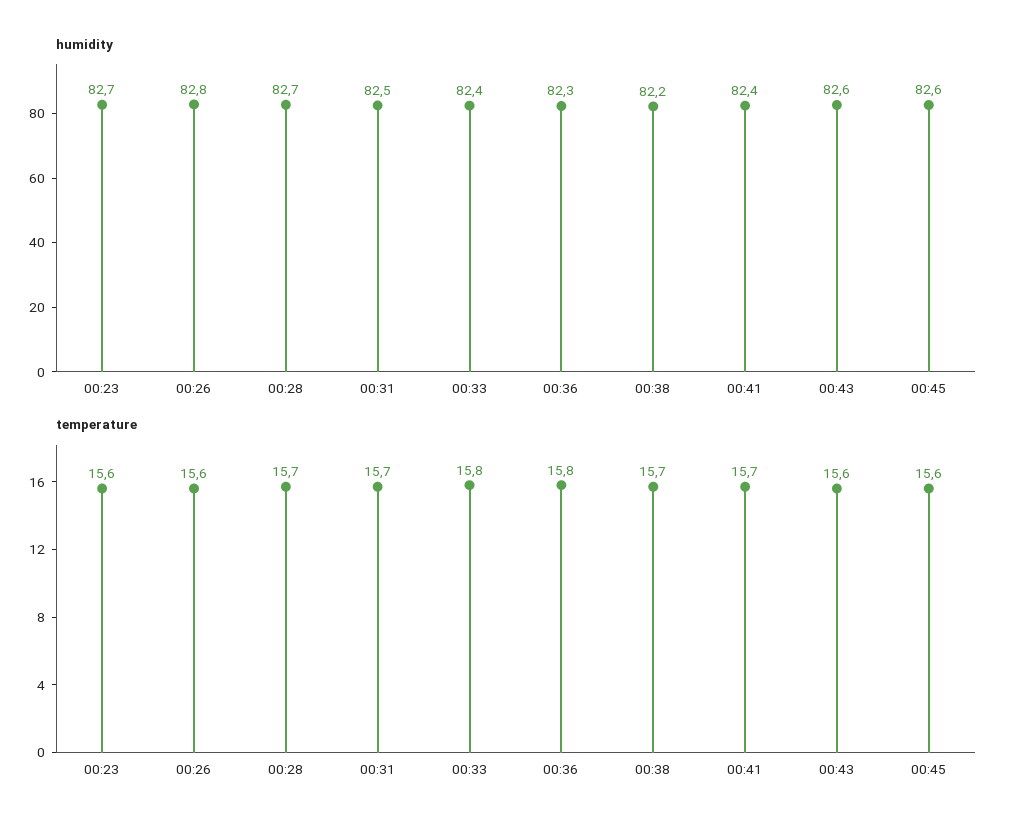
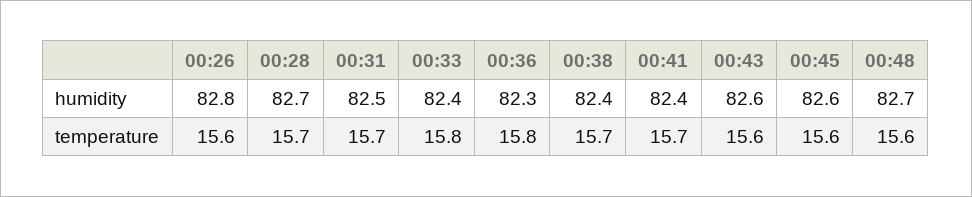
humidity, 00:23: 82.7 -> none
humidity, 00:38: 82.2 -> 82.4
temperature, 00:23: 15.6 -> none
humidity, 00:48: none -> 82.7
temperature, 00:48: none -> 15.6

